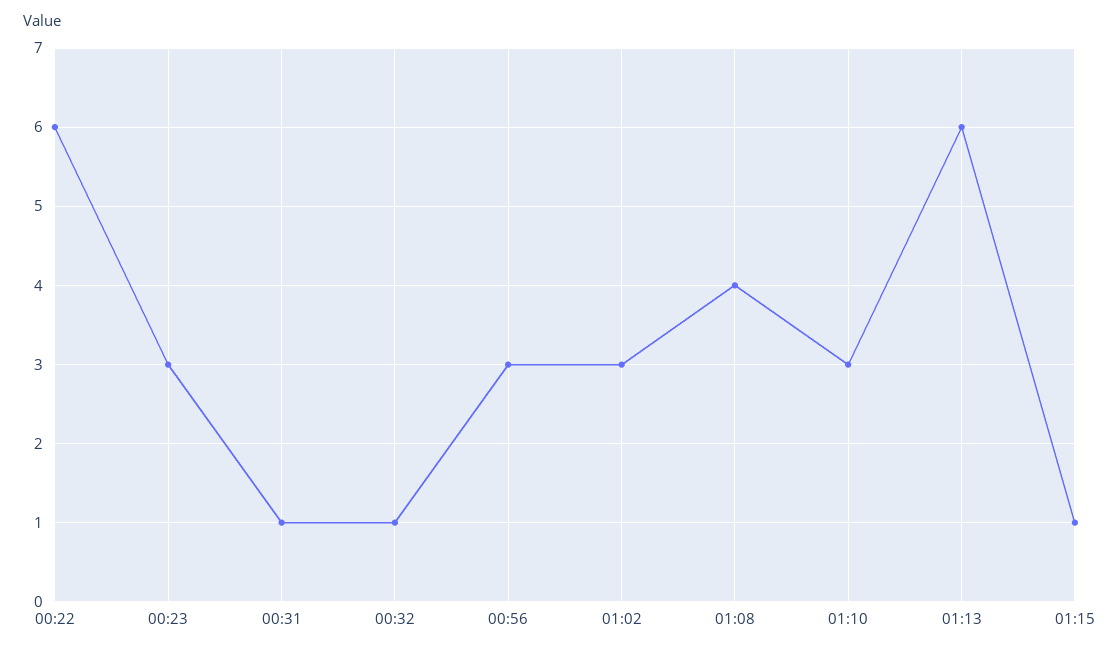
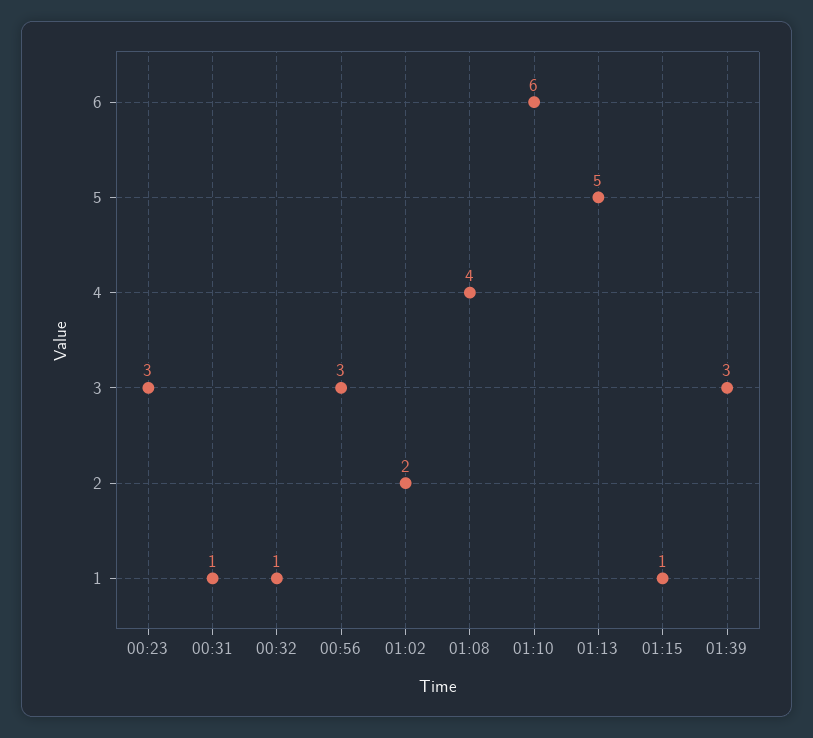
00:22: 6 -> none
01:02: 3 -> 2
01:10: 3 -> 6
01:13: 6 -> 5
01:39: none -> 3

